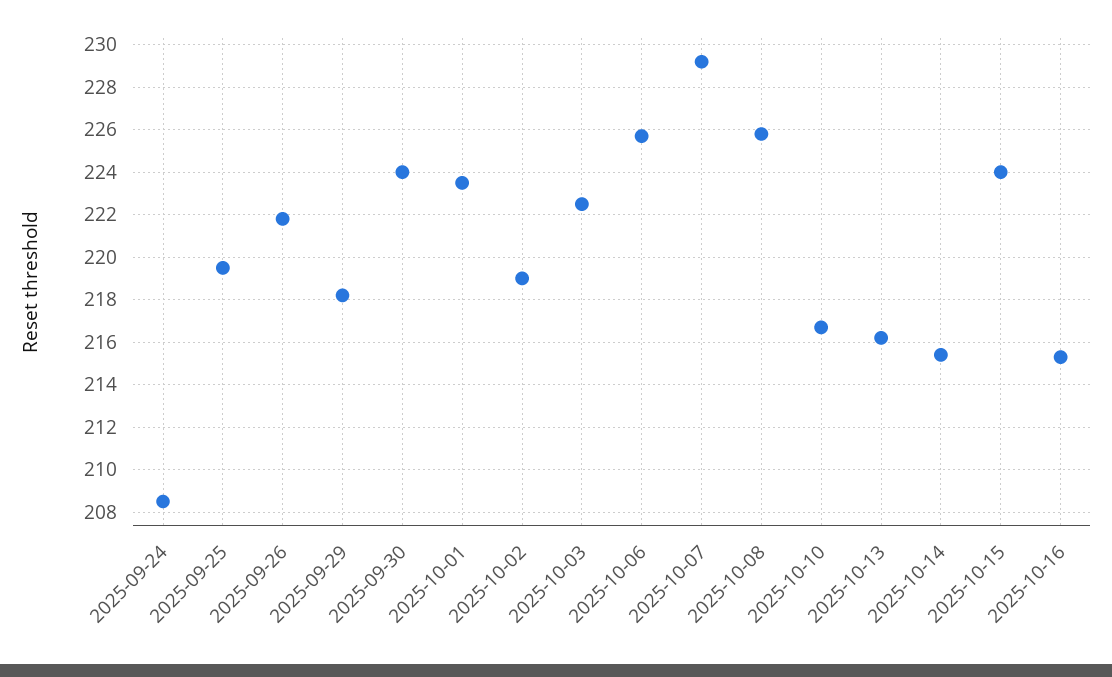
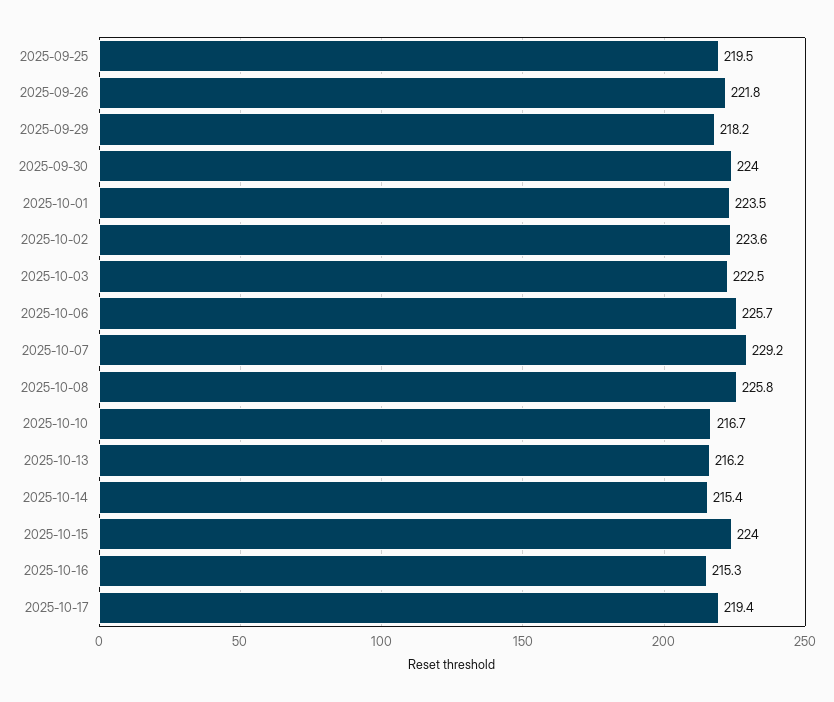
2025-09-24: 208.5 -> none
2025-10-02: 219 -> 223.6
2025-10-17: none -> 219.4

